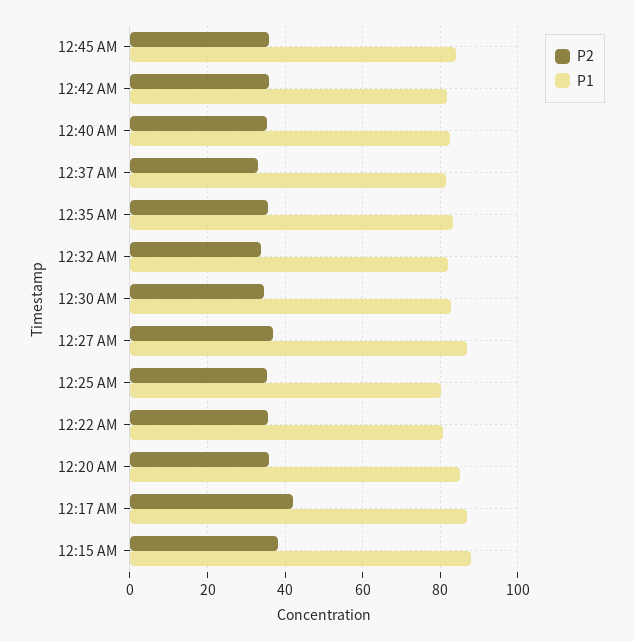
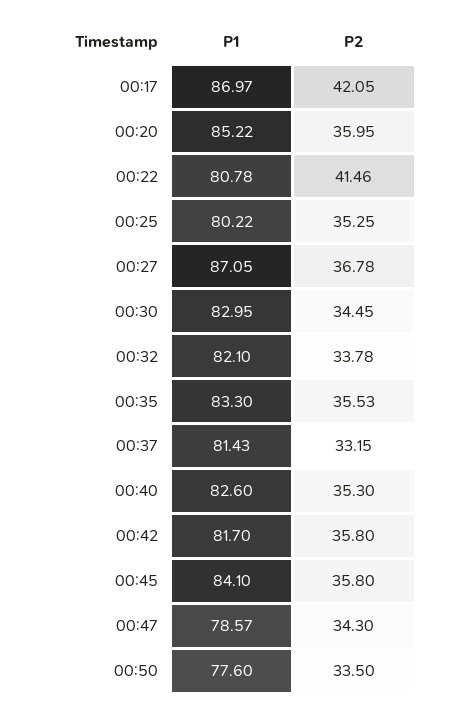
P2, 12:22 AM: 36 -> 41.46
P2, 12:15 AM: 38 -> none
P1, 12:15 AM: 88 -> none
P1, 00:47: none -> 78.57
P2, 00:47: none -> 34.3
P1, 00:50: none -> 77.6
P2, 00:50: none -> 33.5

